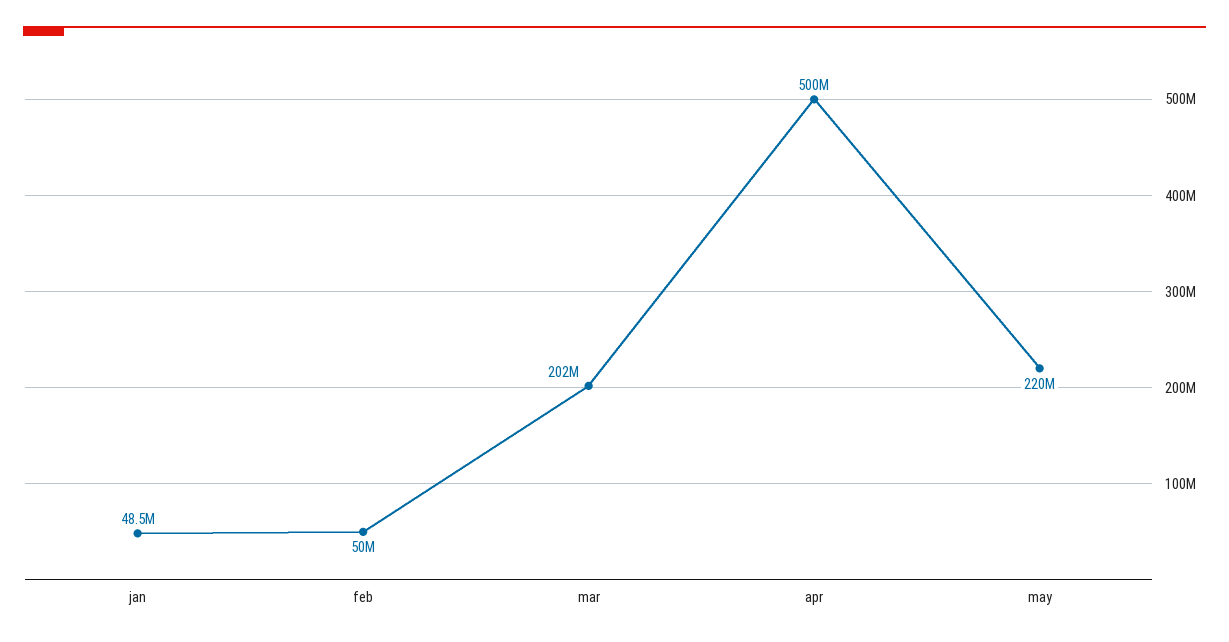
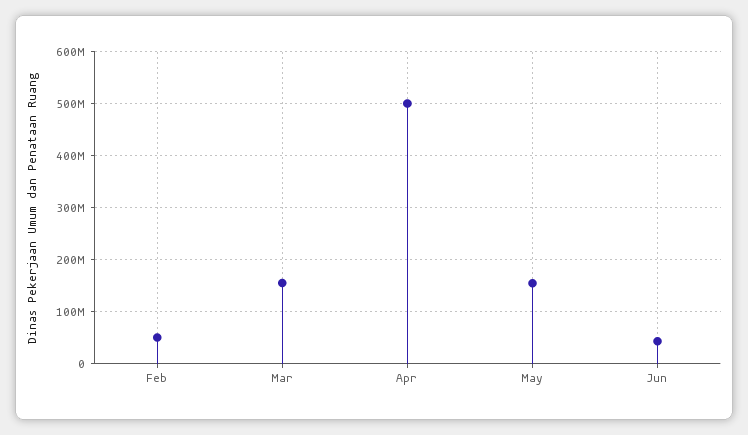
jan: 48500000 -> none
mar: 202000000 -> 160000000
may: 220000000 -> 160000000
Jun: none -> 40000000

